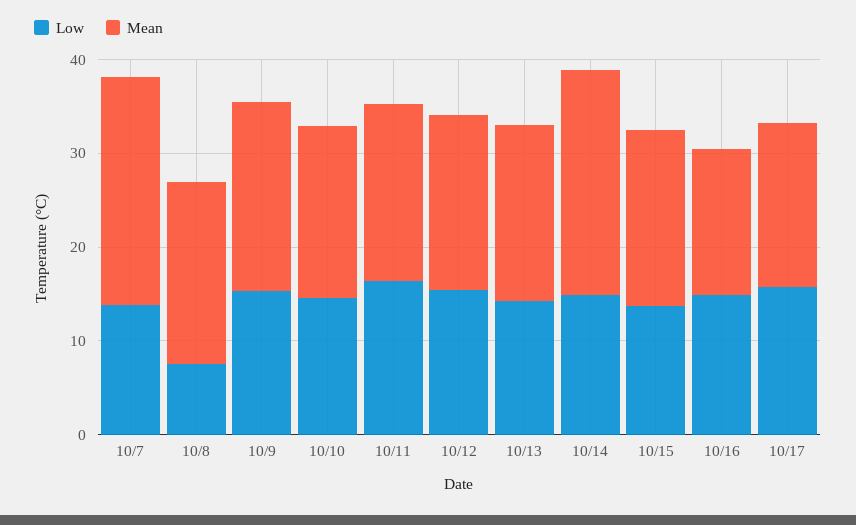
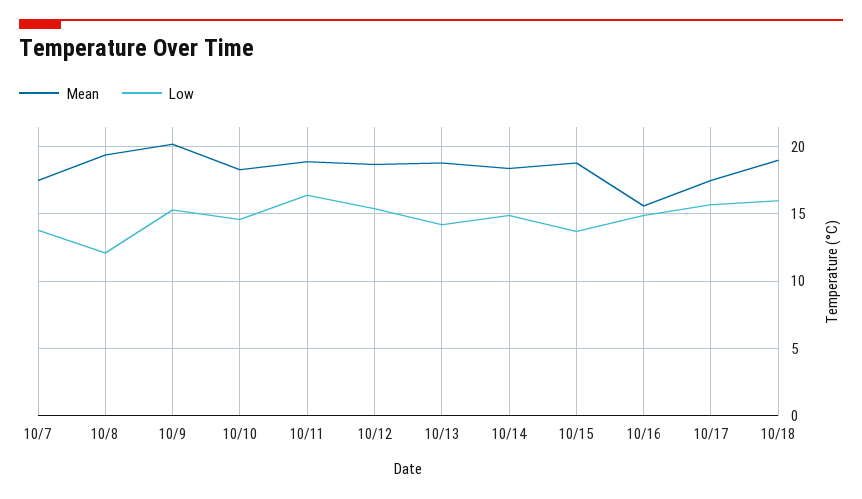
Mean, 10/7: 24 -> 17.5
Low, 10/8: 8 -> 12
Mean, 10/14: 24 -> 18.5
Mean, 10/18: none -> 19
Low, 10/18: none -> 16

